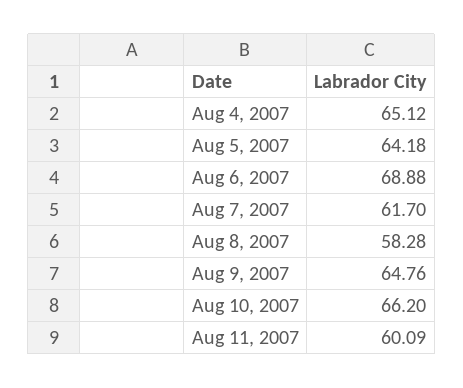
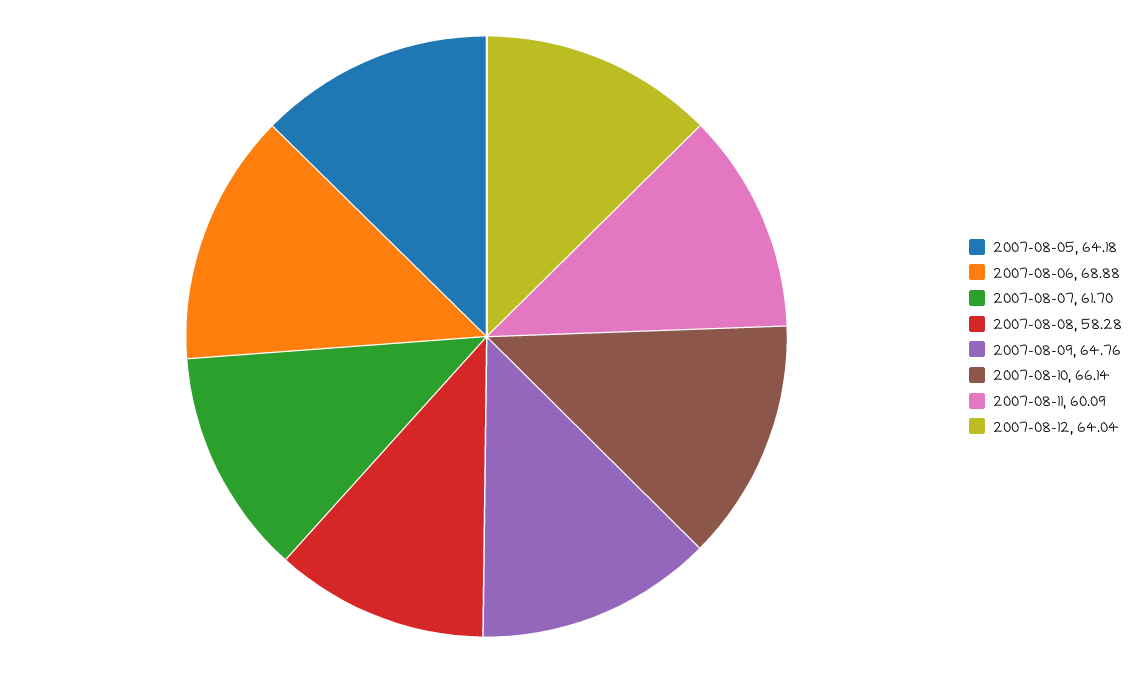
Aug 4, 2007: 65.12 -> none
Aug 10, 2007: 66.2 -> 66.14
2007-08-12: none -> 64.04

